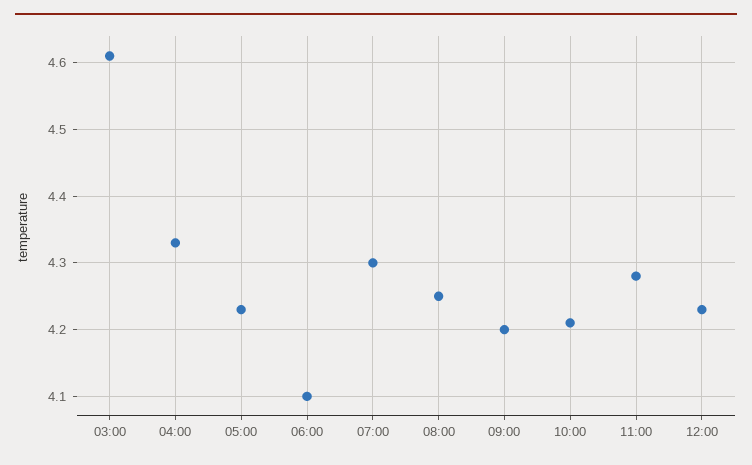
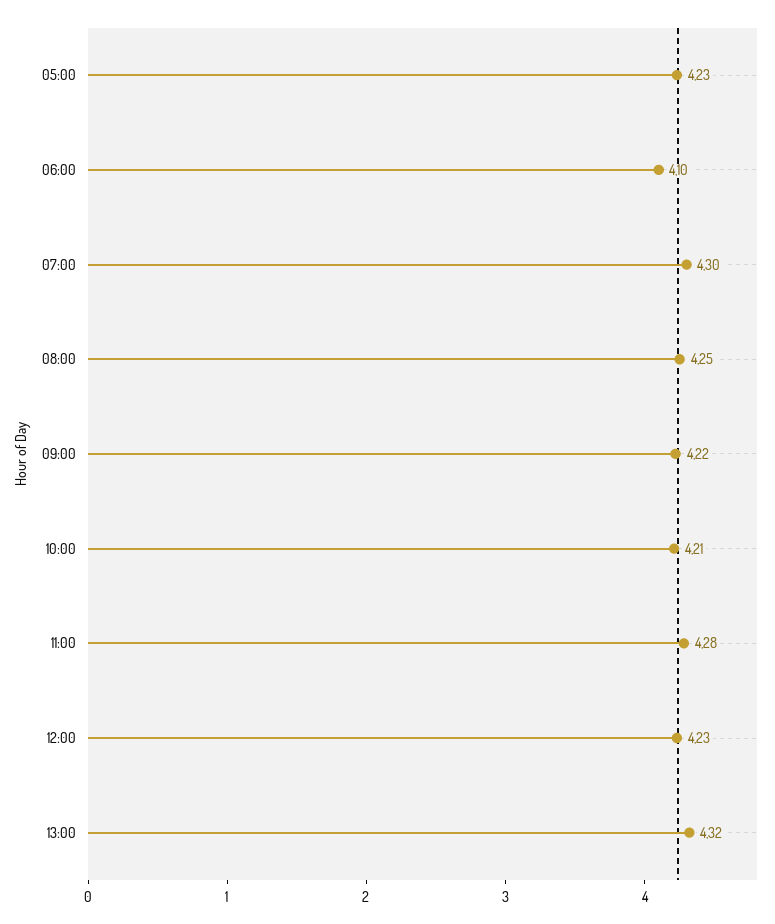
03:00: 4.61 -> none
04:00: 4.33 -> none
09:00: 4.2 -> 4.22
13:00: none -> 4.32

